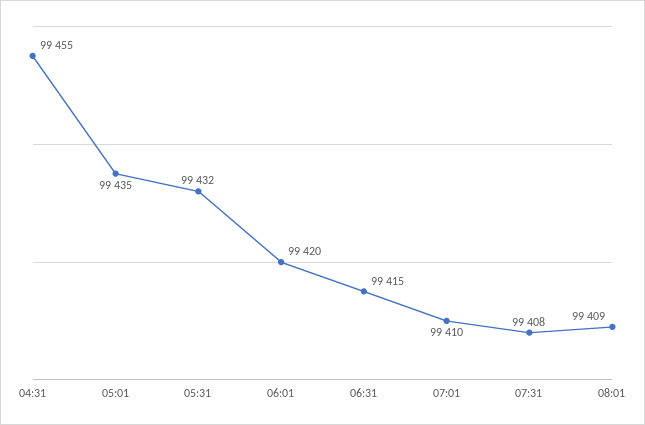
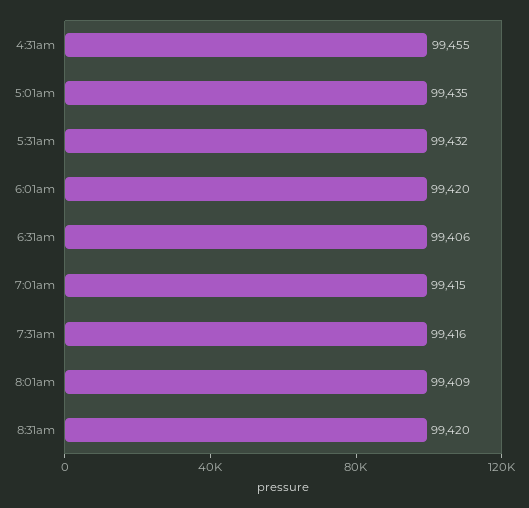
06:31: 99415 -> 99406
07:01: 99410 -> 99415
07:31: 99408 -> 99416
8:31am: none -> 99420

